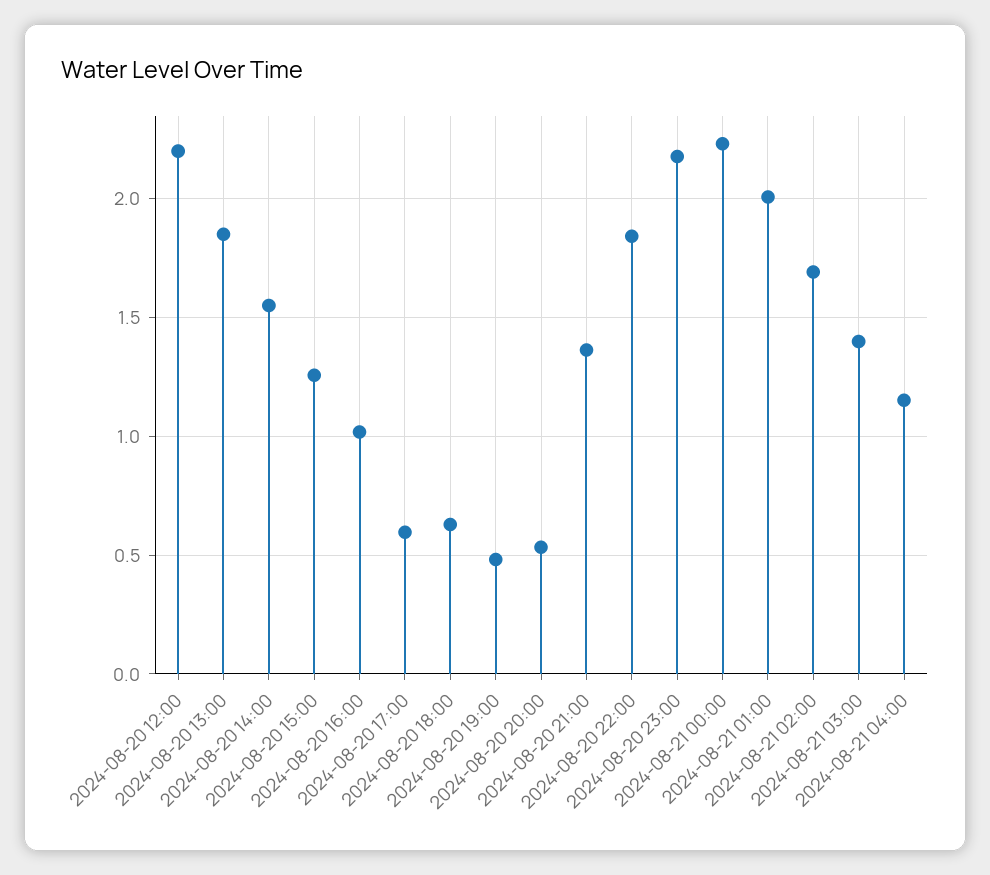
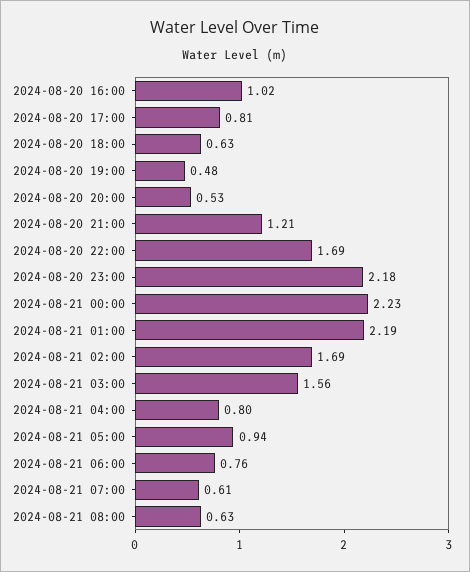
2024-08-20 12:00: 2.2 -> none
2024-08-20 13:00: 1.85 -> none
2024-08-20 14:00: 1.55 -> none
2024-08-20 15:00: 1.25 -> none
2024-08-20 17:00: 0.6 -> 0.81
2024-08-20 21:00: 1.35 -> 1.21
2024-08-20 22:00: 1.85 -> 1.69
2024-08-21 01:00: 2 -> 2.19
2024-08-21 03:00: 1.4 -> 1.56
2024-08-21 04:00: 1.15 -> 0.8
2024-08-21 05:00: none -> 0.94
2024-08-21 06:00: none -> 0.76
2024-08-21 07:00: none -> 0.61
2024-08-21 08:00: none -> 0.63

